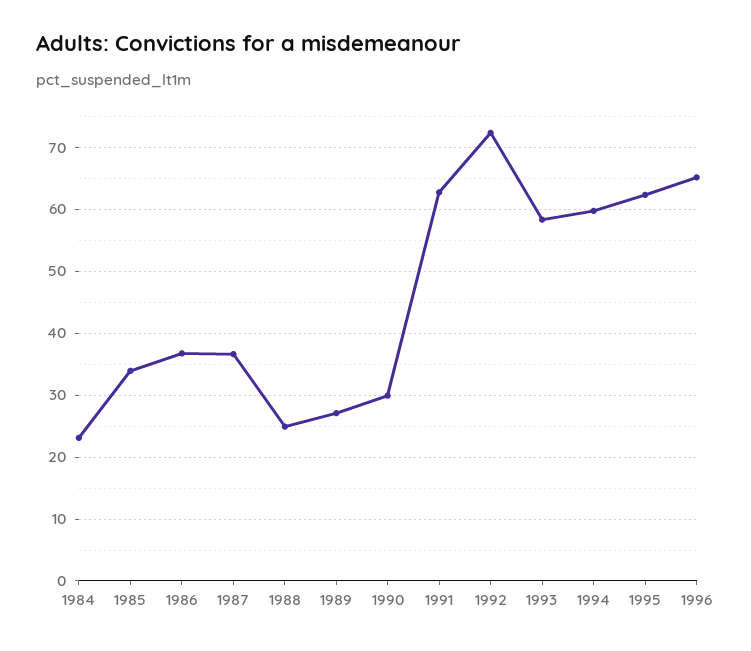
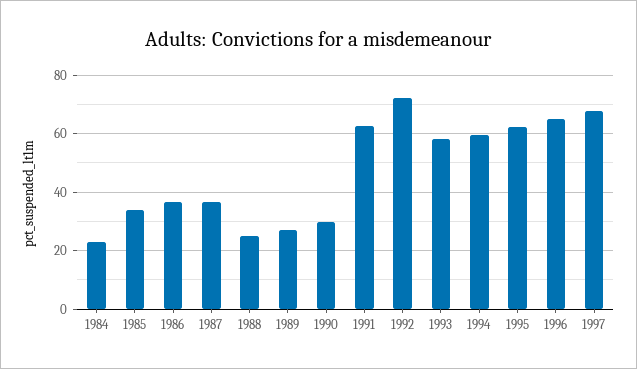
1997: none -> 67.5

